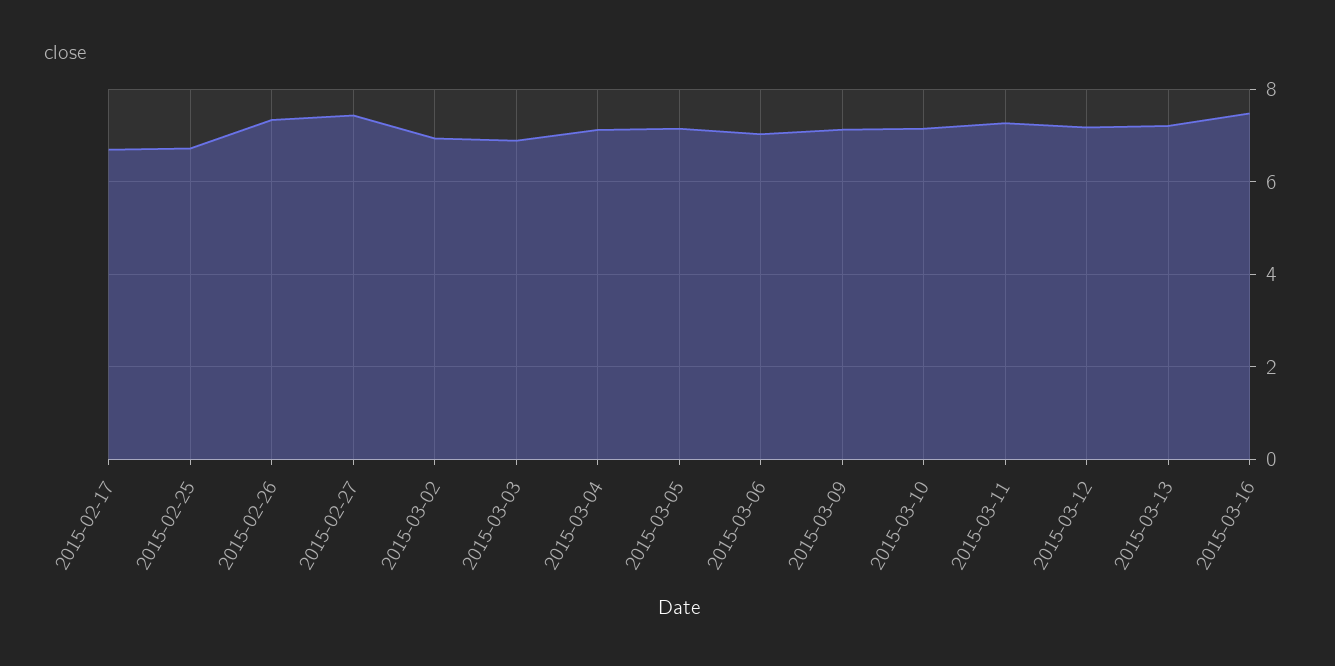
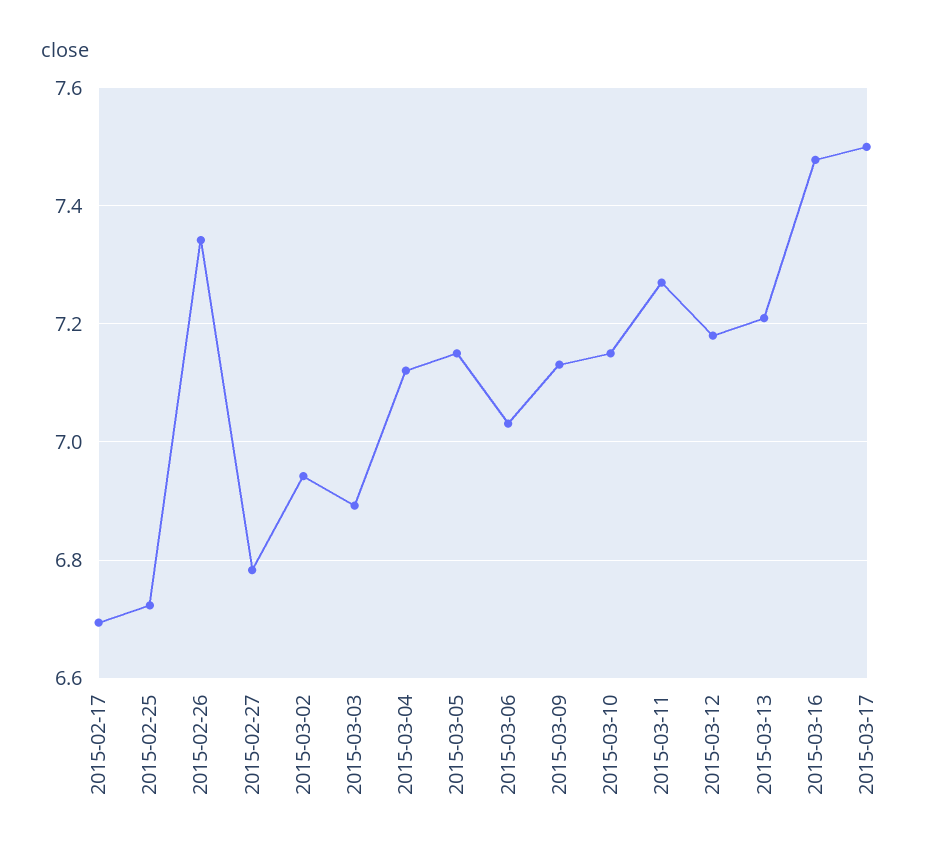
2015-02-27: 7.4 -> 6.78
2015-03-17: none -> 7.5

